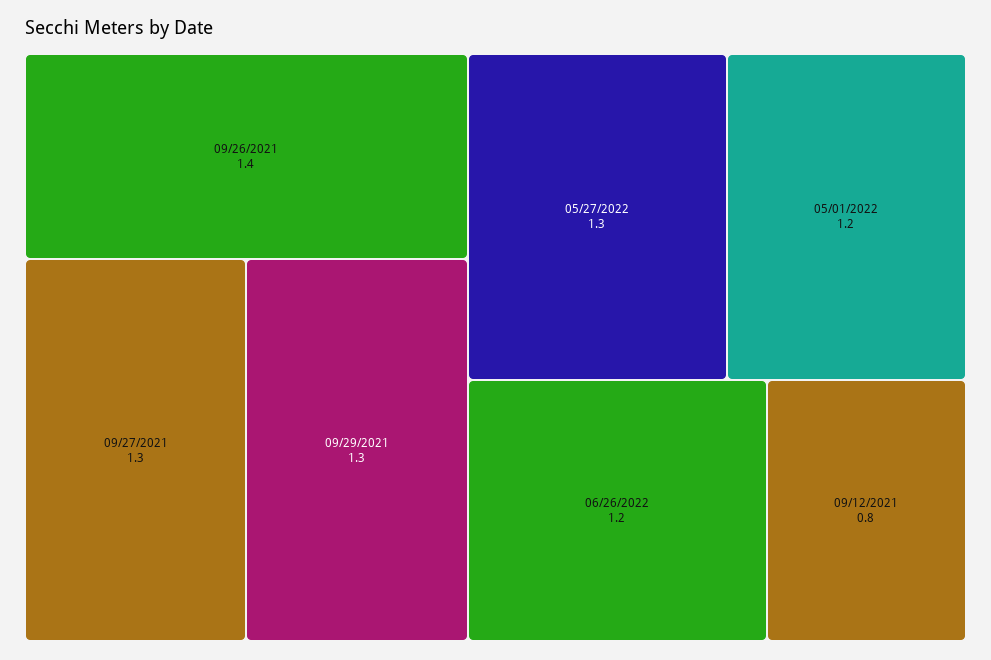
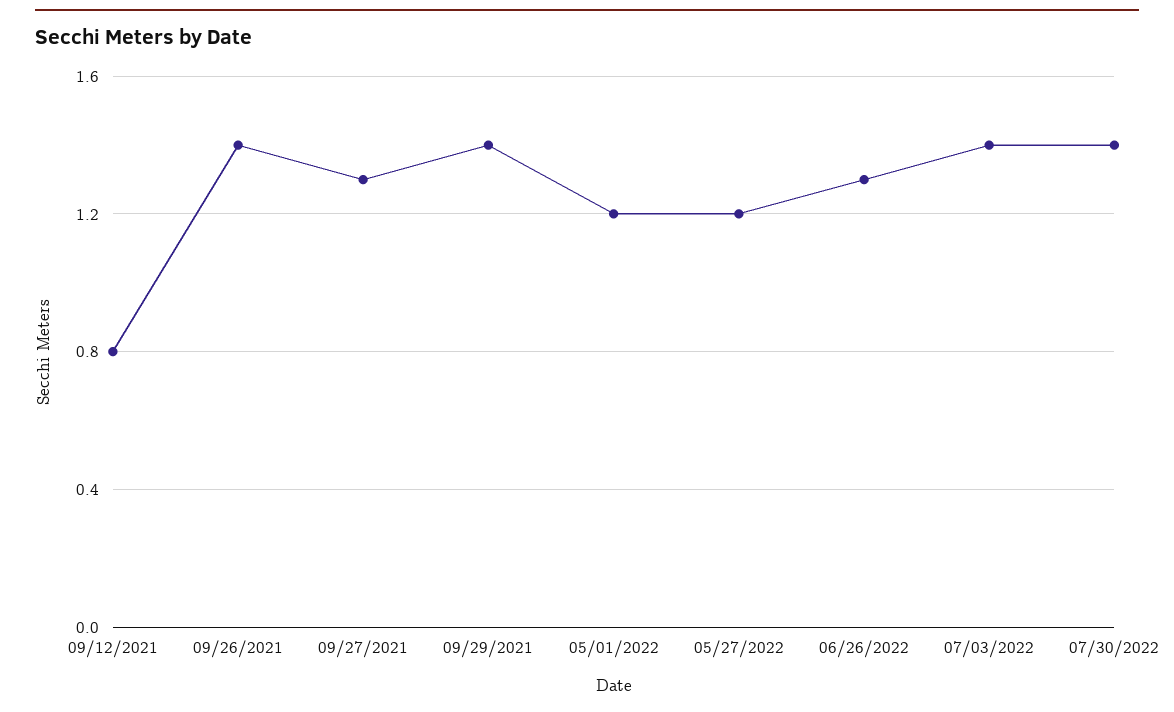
09/29/2021: 1.3 -> 1.4
05/27/2022: 1.3 -> 1.2
06/26/2022: 1.2 -> 1.3
07/03/2022: none -> 1.4
07/30/2022: none -> 1.4

